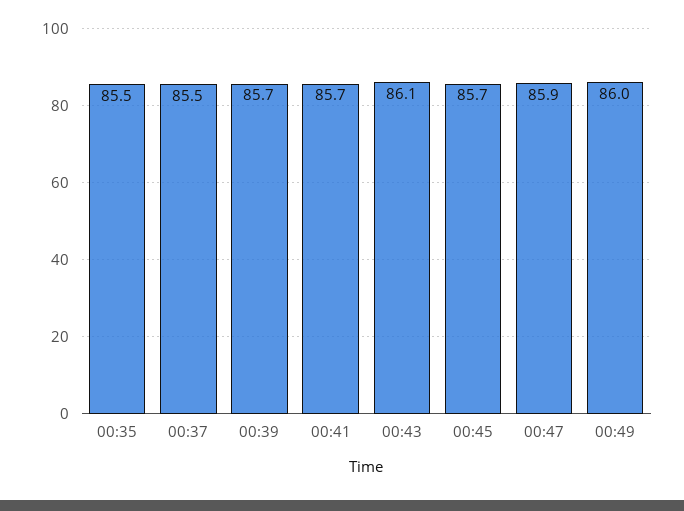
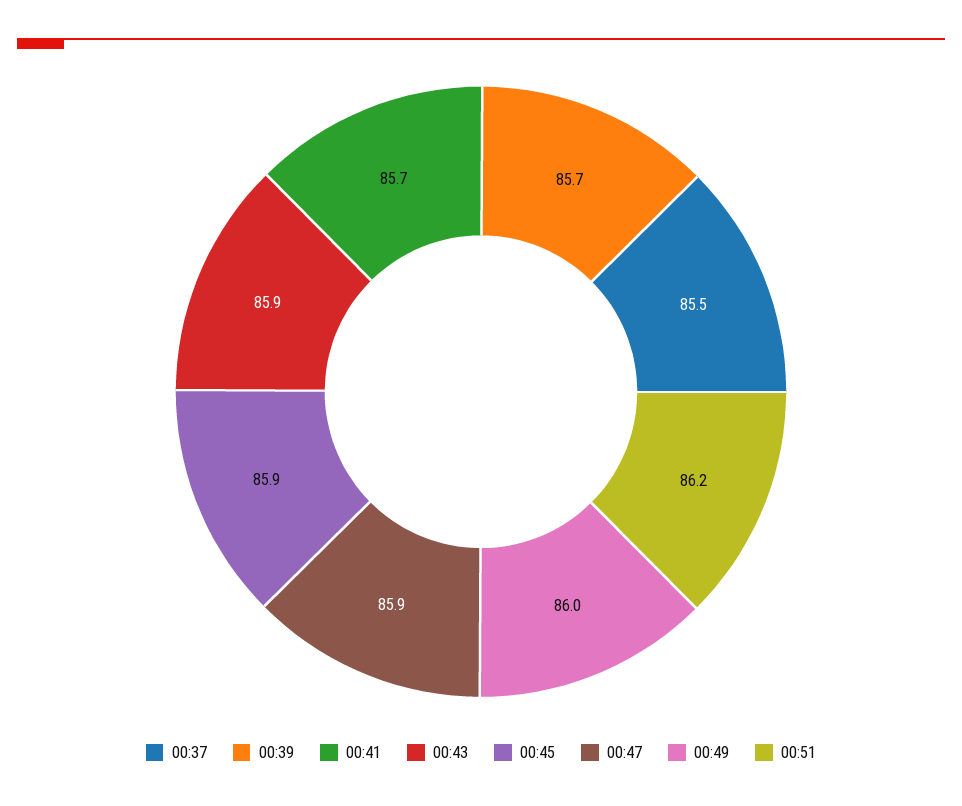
00:35: 85.5 -> none
00:43: 86.1 -> 85.9
00:45: 85.7 -> 85.9
00:51: none -> 86.2

